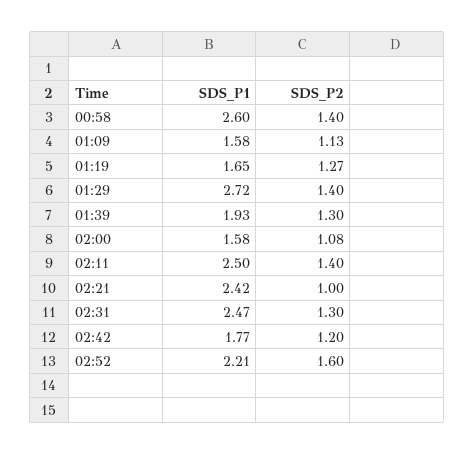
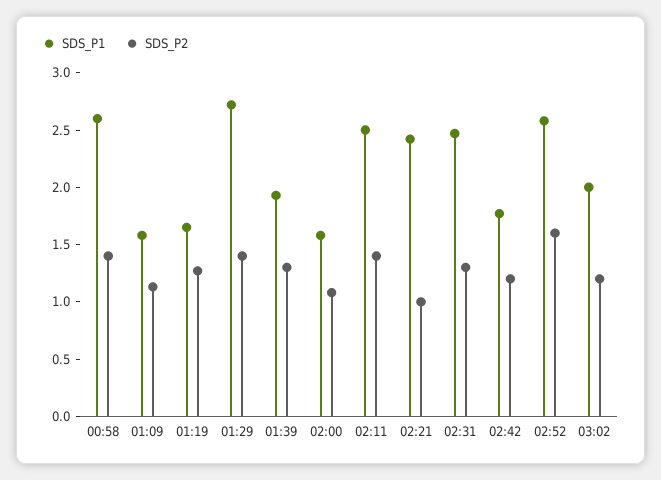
SDS_P1, 02:52: 2.21 -> 2.6
SDS_P1, 03:02: none -> 2
SDS_P2, 03:02: none -> 1.2

